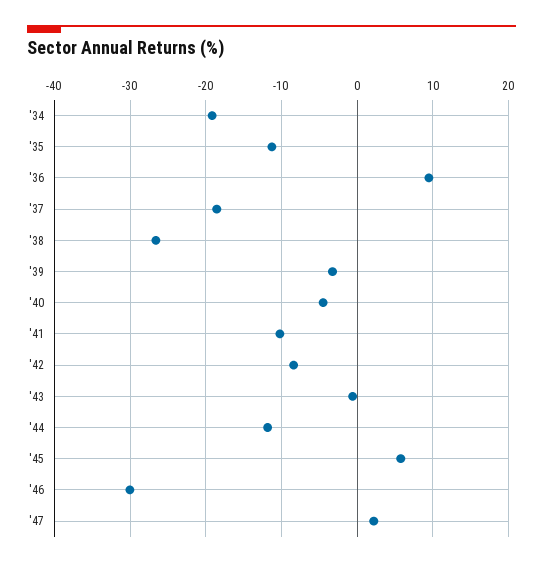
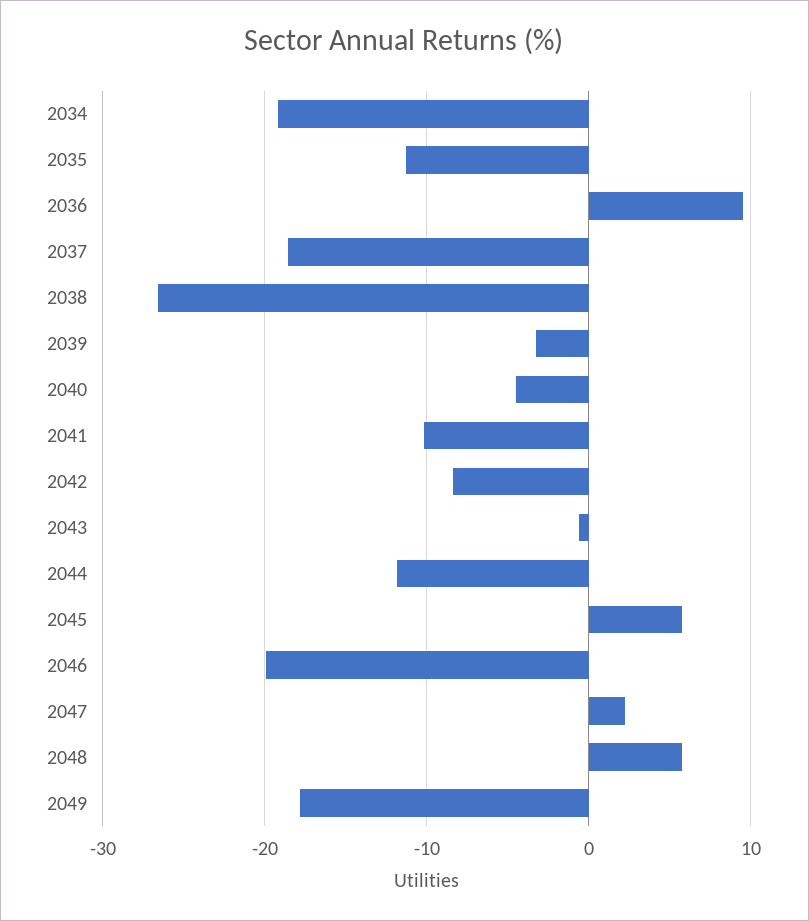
'46: -30 -> -20
2048: none -> 6
2049: none -> -18

